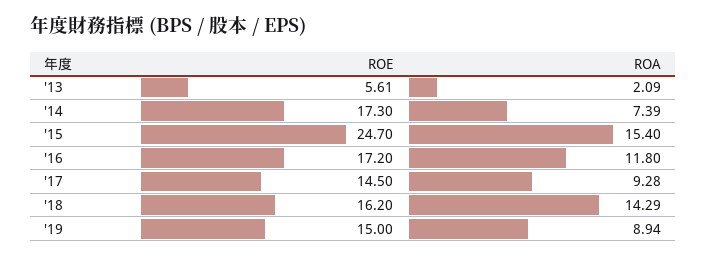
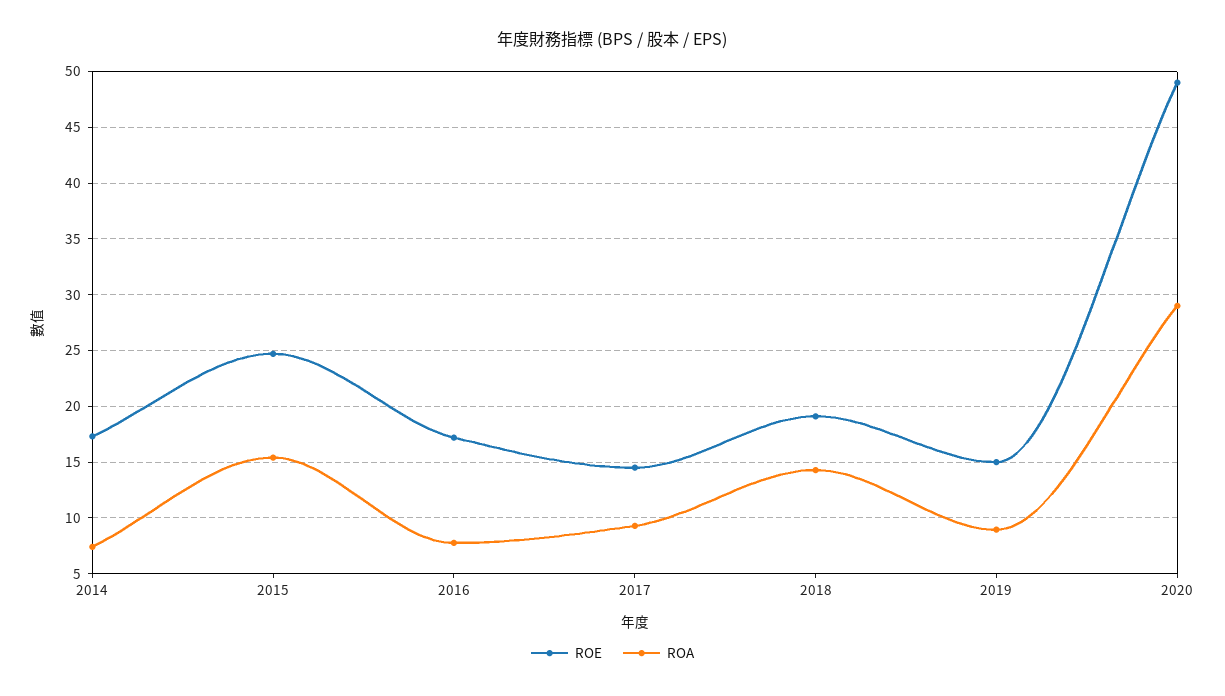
ROE, '13: 5.61 -> none
ROA, '13: 2.09 -> none
ROA, '16: 11.8 -> 8
ROE, '18: 16.2 -> 19
ROE, 2020: none -> 49
ROA, 2020: none -> 29

